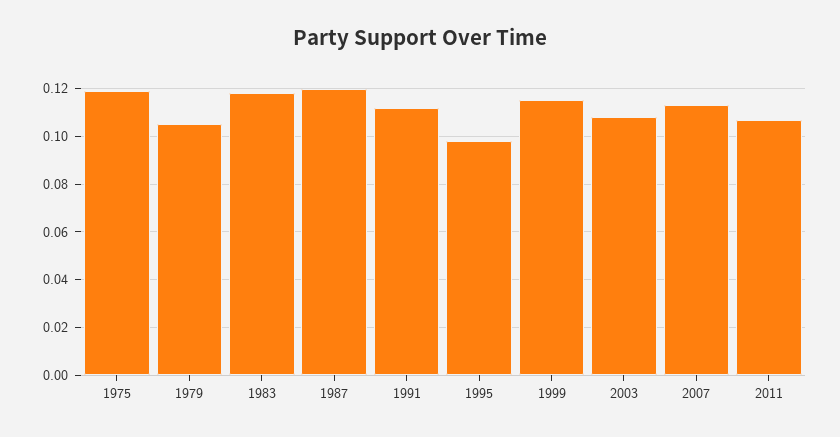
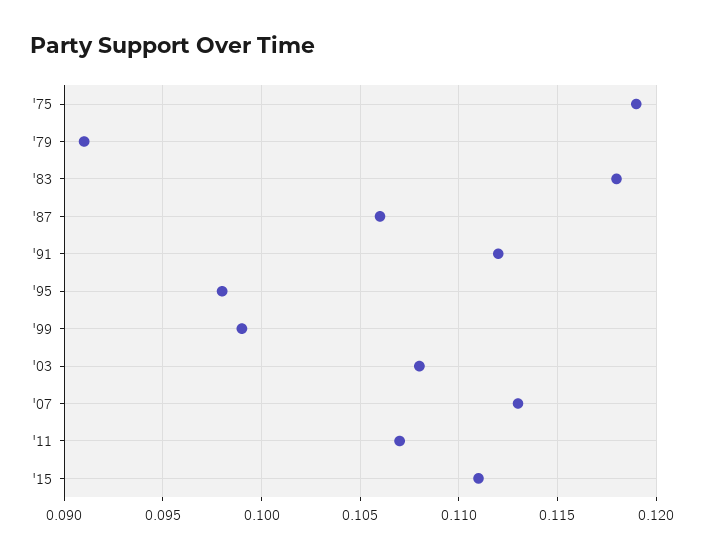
1979: 0.105 -> 0.091
1987: 0.12 -> 0.106
1999: 0.115 -> 0.099
'15: none -> 0.111

